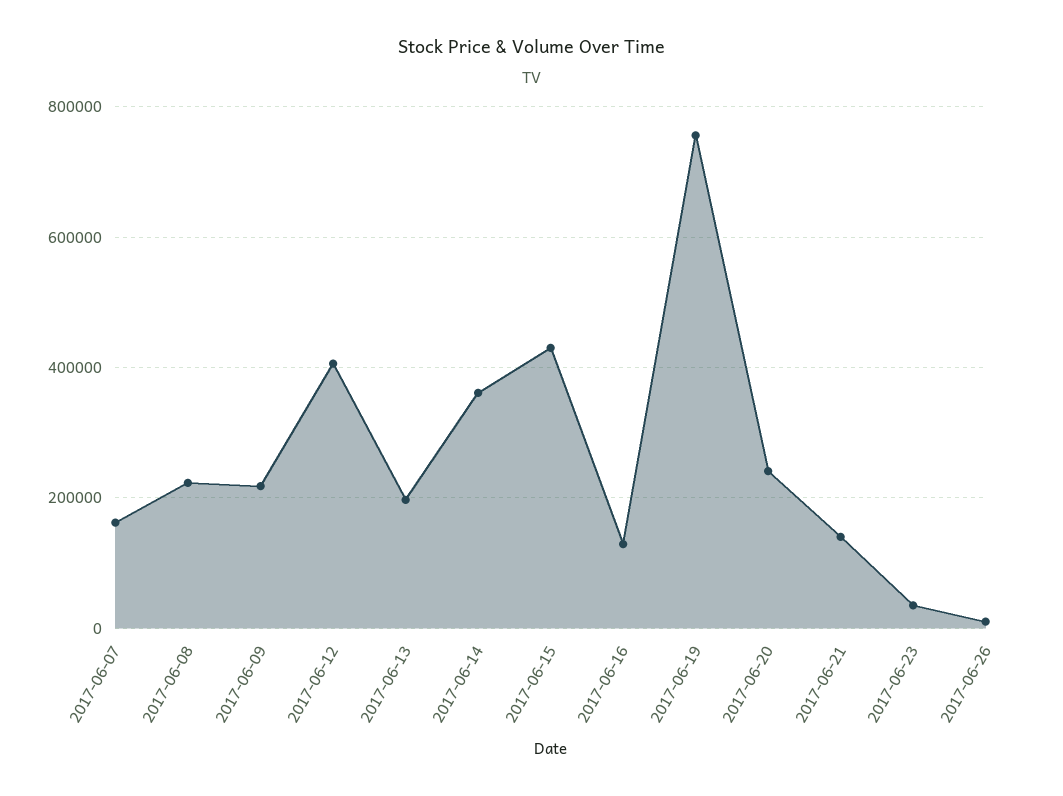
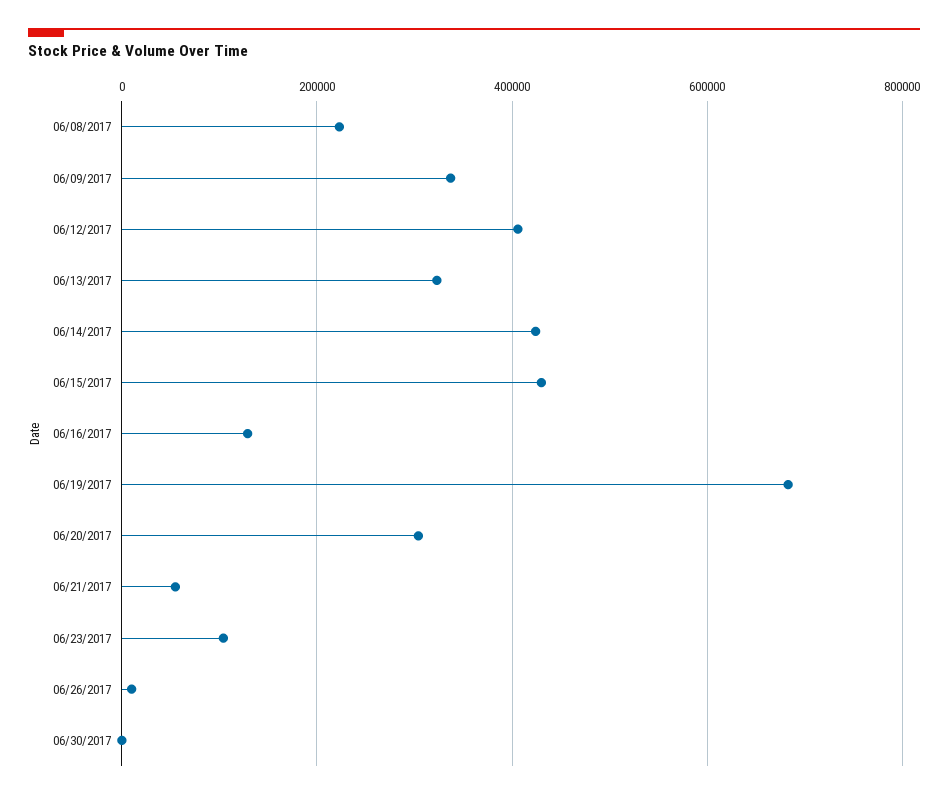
2017-06-07: 160000 -> none
2017-06-09: 220000 -> 340000
2017-06-13: 200000 -> 320000
2017-06-14: 360000 -> 420000
2017-06-19: 760000 -> 680000
2017-06-20: 240000 -> 300000
2017-06-21: 140000 -> 60000
2017-06-23: 40000 -> 100000
06/30/2017: none -> 0

